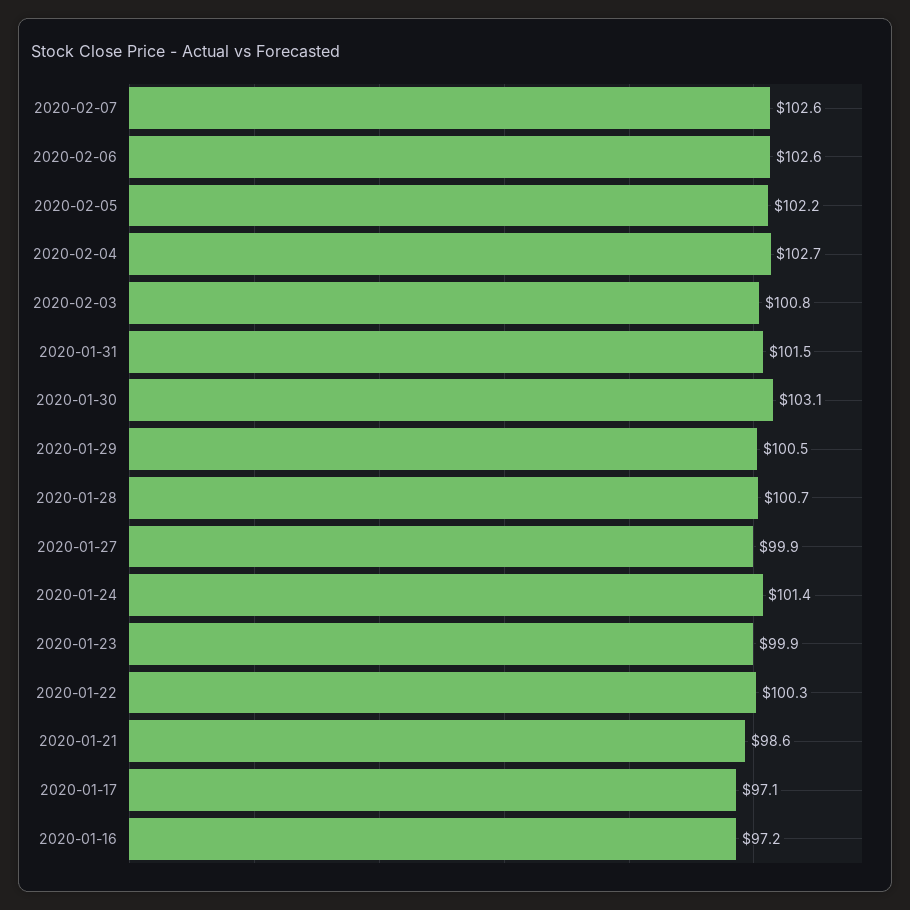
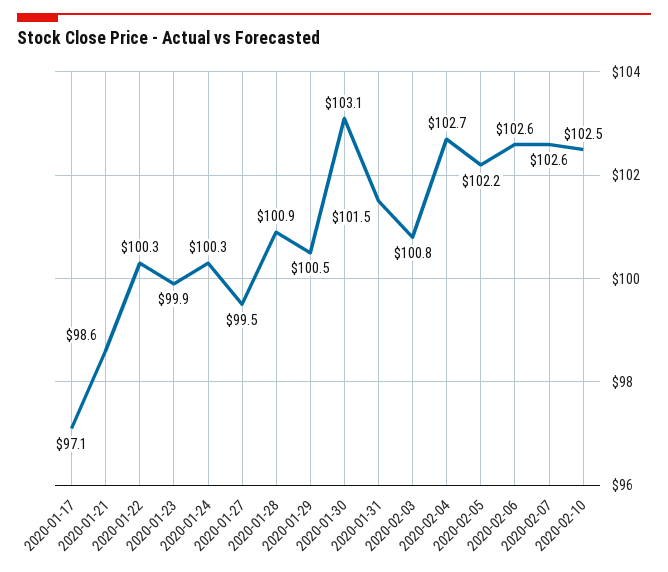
2020-01-28: 100.7 -> 100.9
2020-01-27: 99.9 -> 99.5
2020-01-24: 101.4 -> 100.3
2020-01-16: 97.2 -> none
2020-02-10: none -> 102.5

